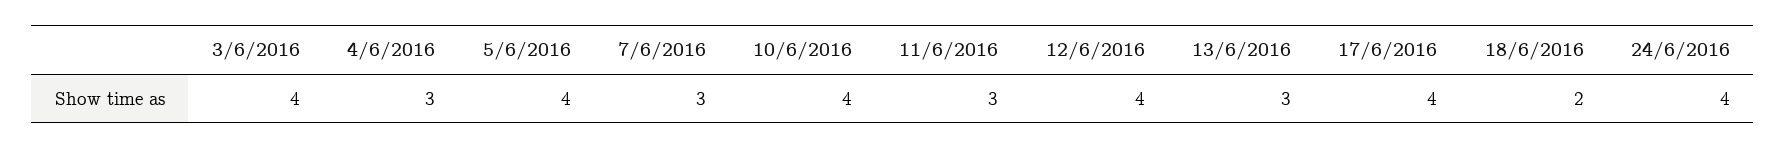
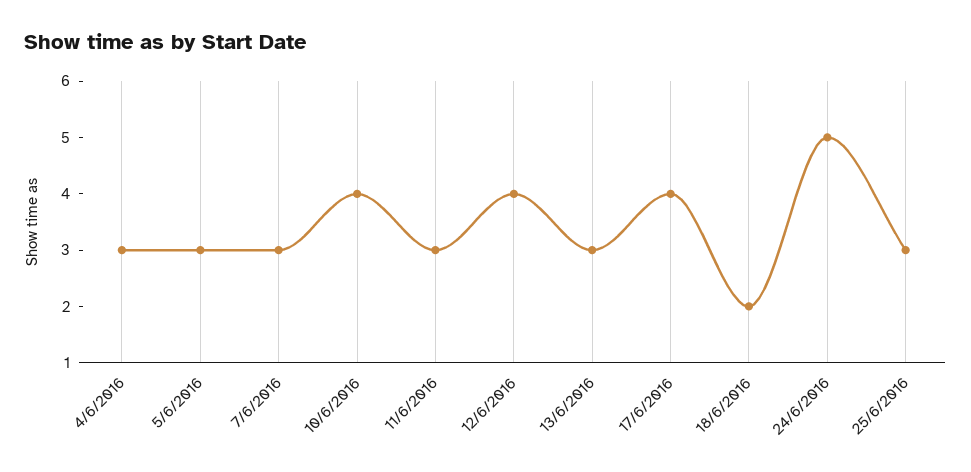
3/6/2016: 4 -> none
5/6/2016: 4 -> 3
24/6/2016: 4 -> 5
25/6/2016: none -> 3

